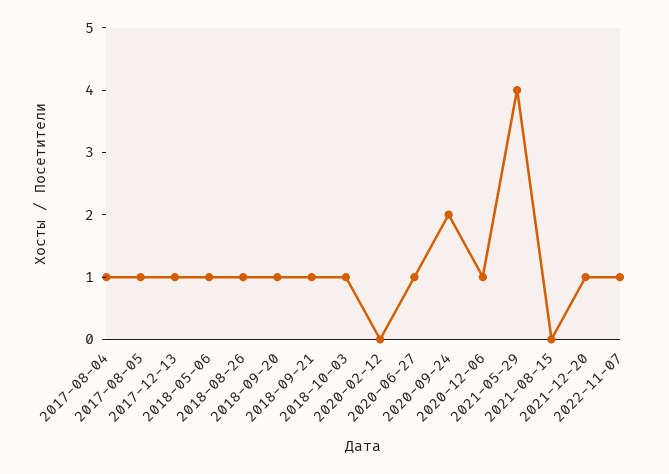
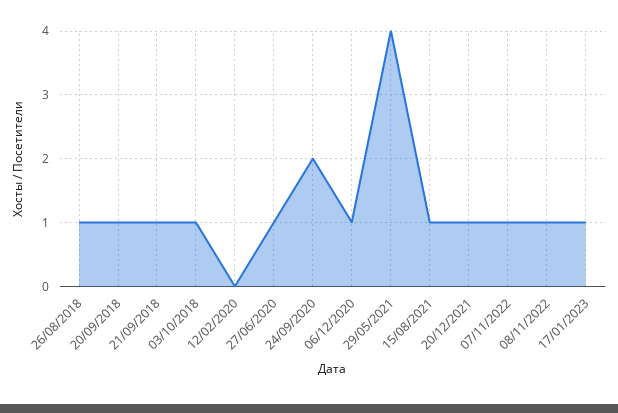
2017-08-04: 1 -> none
2017-08-05: 1 -> none
2017-12-13: 1 -> none
2018-05-06: 1 -> none
2021-08-15: 0 -> 1
08/11/2022: none -> 1
17/01/2023: none -> 1

